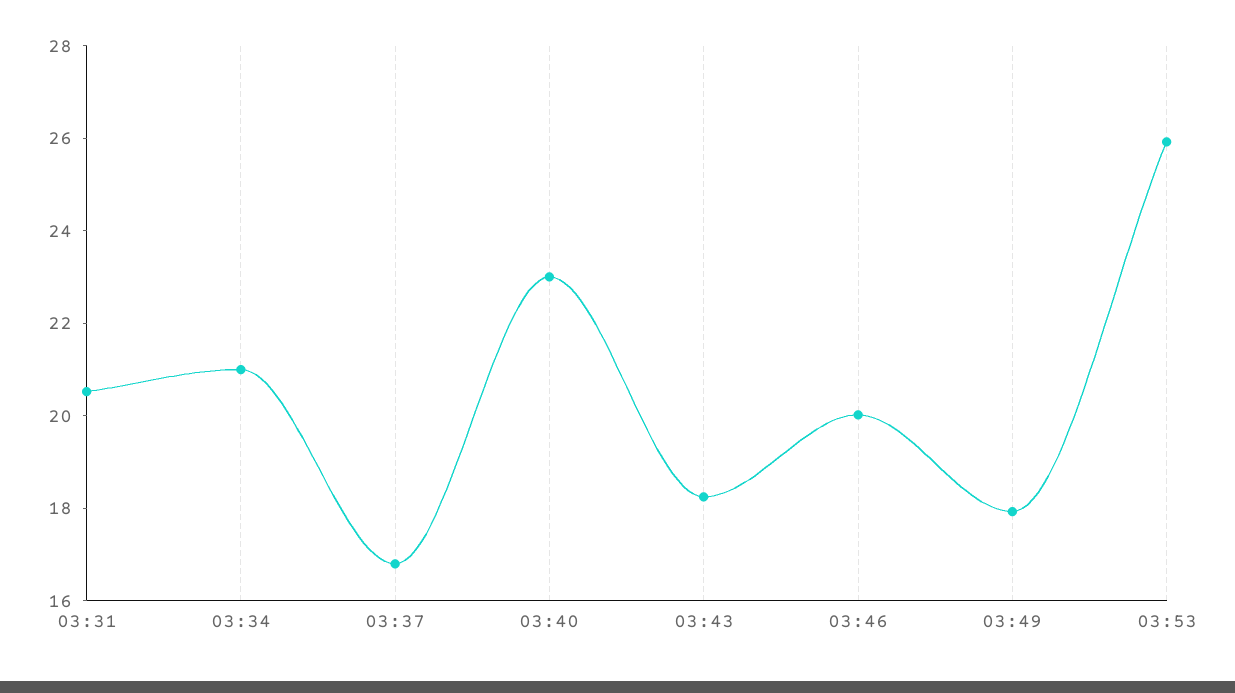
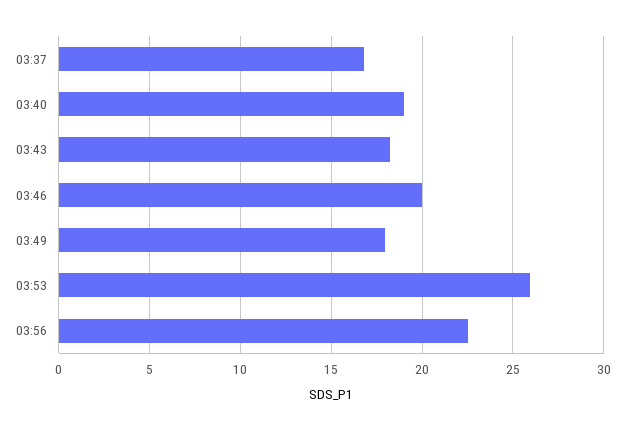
03:31: 20.5 -> none
03:34: 21 -> none
03:40: 23 -> 19
03:56: none -> 22.5

